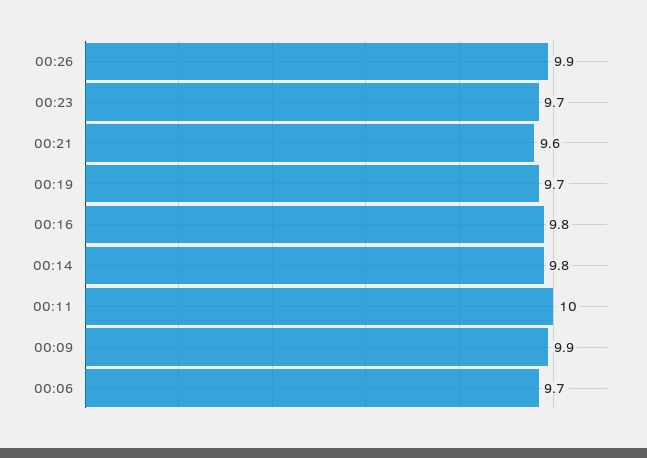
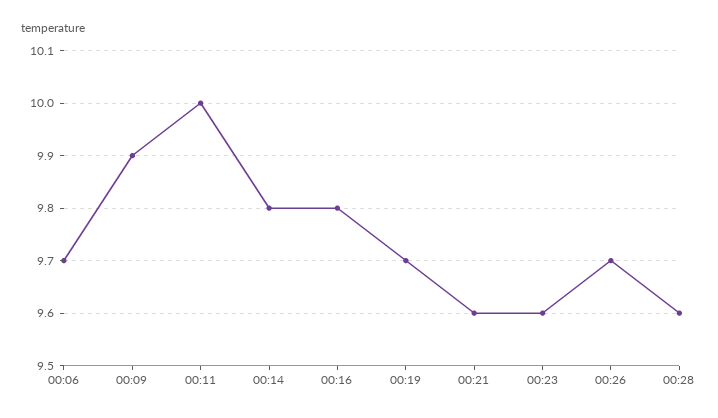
00:26: 9.9 -> 9.7
00:23: 9.7 -> 9.6
00:28: none -> 9.6

